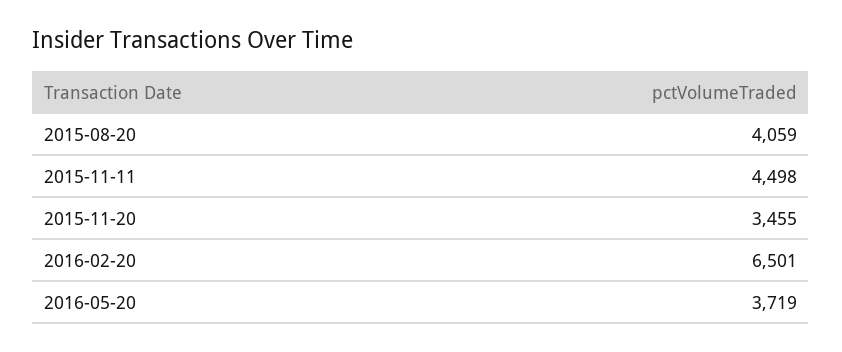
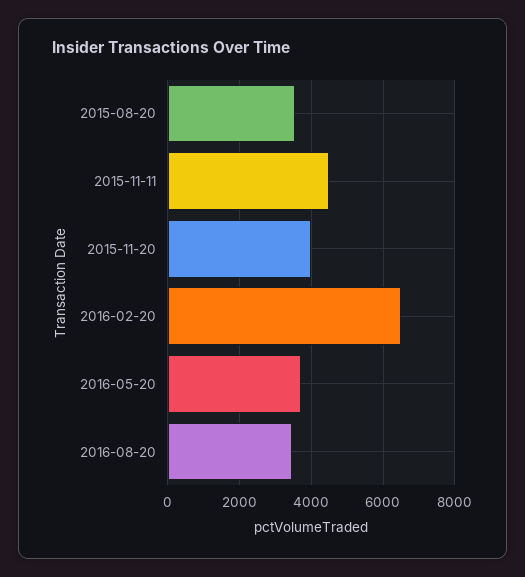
2015-08-20: 4059 -> 3600
2015-11-20: 3455 -> 4000
2016-08-20: none -> 3400

